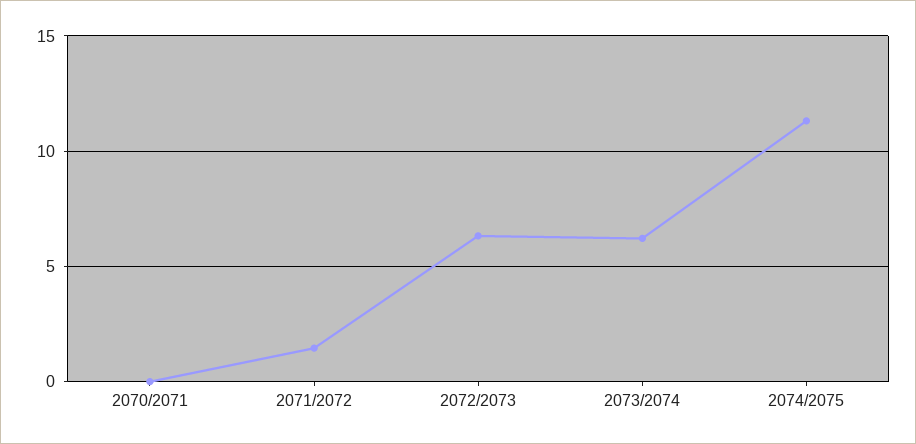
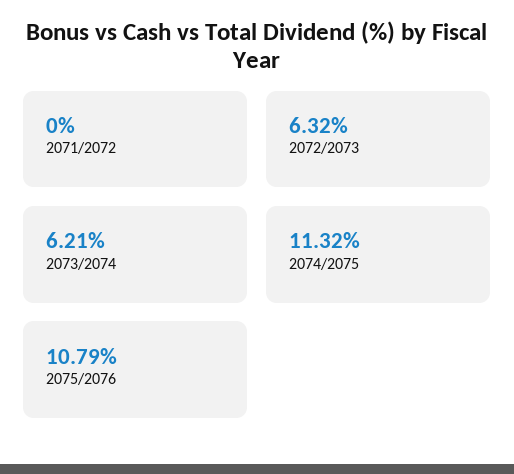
2070/2071: 0 -> none
2071/2072: 1.5 -> 0
2075/2076: none -> 10.79

